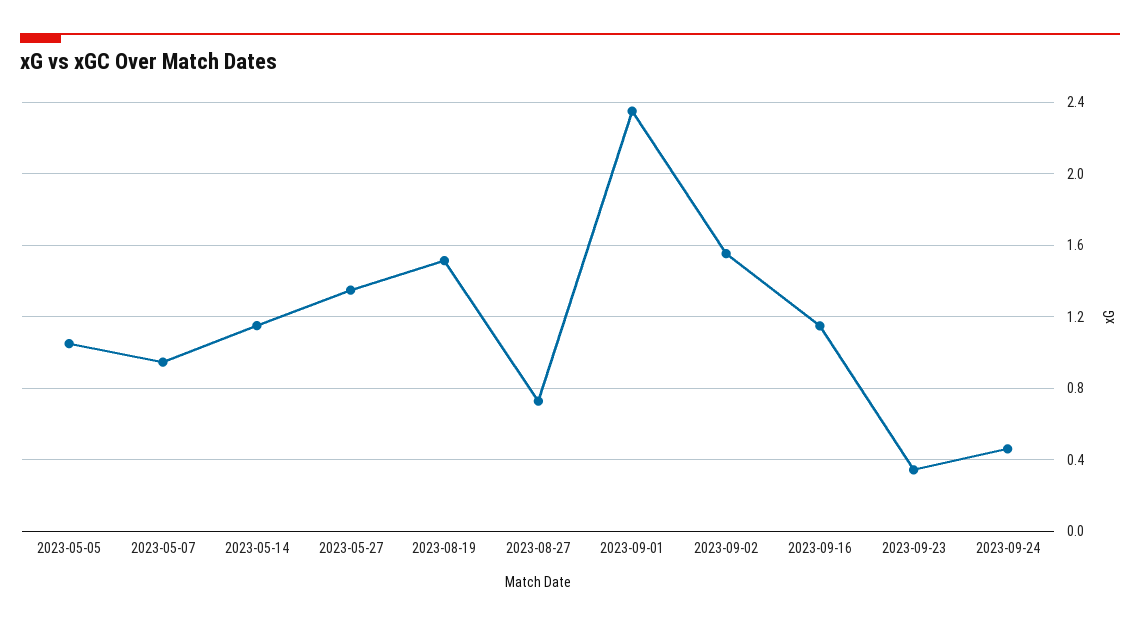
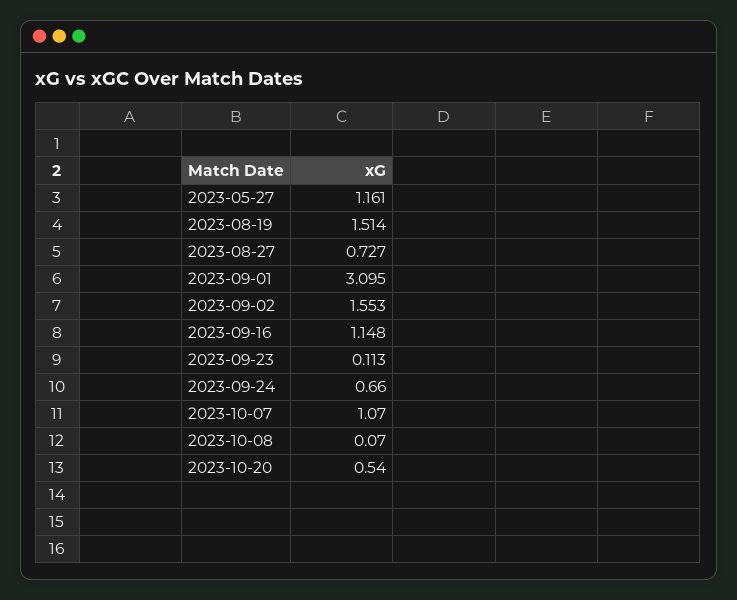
2023-05-05: 1.05 -> none
2023-05-07: 0.95 -> none
2023-05-14: 1.15 -> none
2023-05-27: 1.35 -> 1.161
2023-09-01: 2.35 -> 3.095
2023-09-23: 0.35 -> 0.113
2023-09-24: 0.45 -> 0.66
2023-10-07: none -> 1.07
2023-10-08: none -> 0.07
2023-10-20: none -> 0.54

